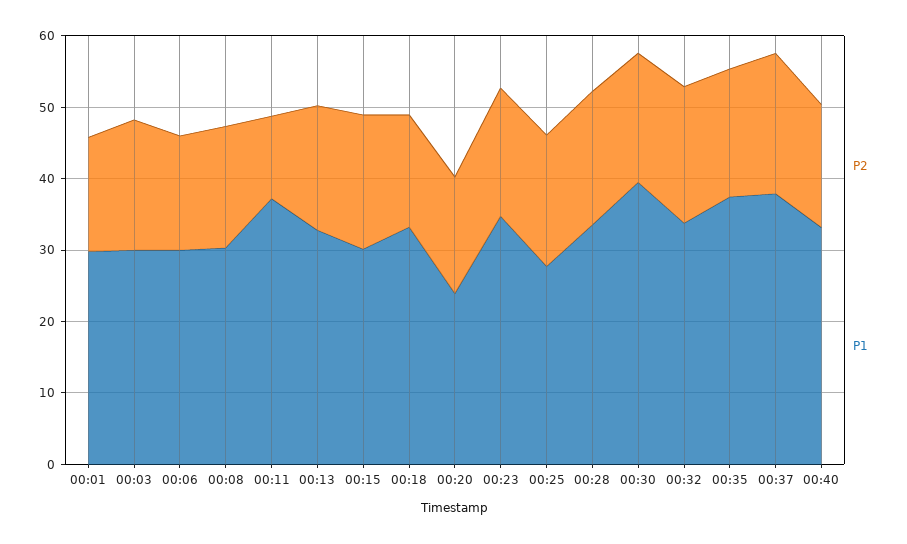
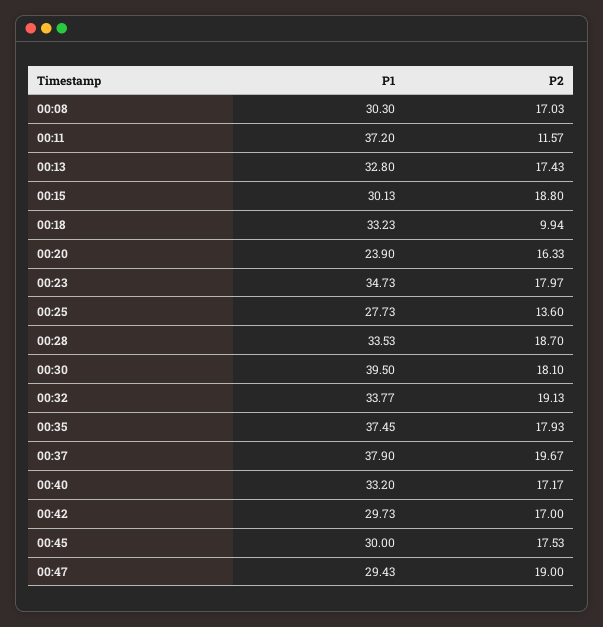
P2, 00:01: 16 -> none
P1, 00:01: 30 -> none
P2, 00:03: 18 -> none
P1, 00:03: 30 -> none
P2, 00:06: 16 -> none
P1, 00:06: 30 -> none
P2, 00:18: 16 -> 9.94
P2, 00:25: 18 -> 13.6
P1, 00:42: none -> 29.73
P2, 00:42: none -> 17
P1, 00:45: none -> 30
P2, 00:45: none -> 17.53
P1, 00:47: none -> 29.43
P2, 00:47: none -> 19

